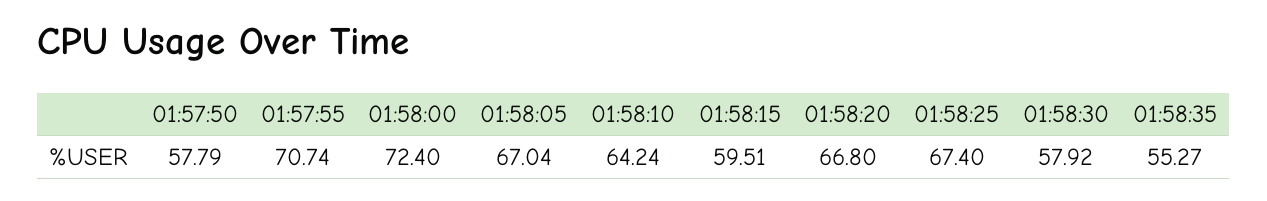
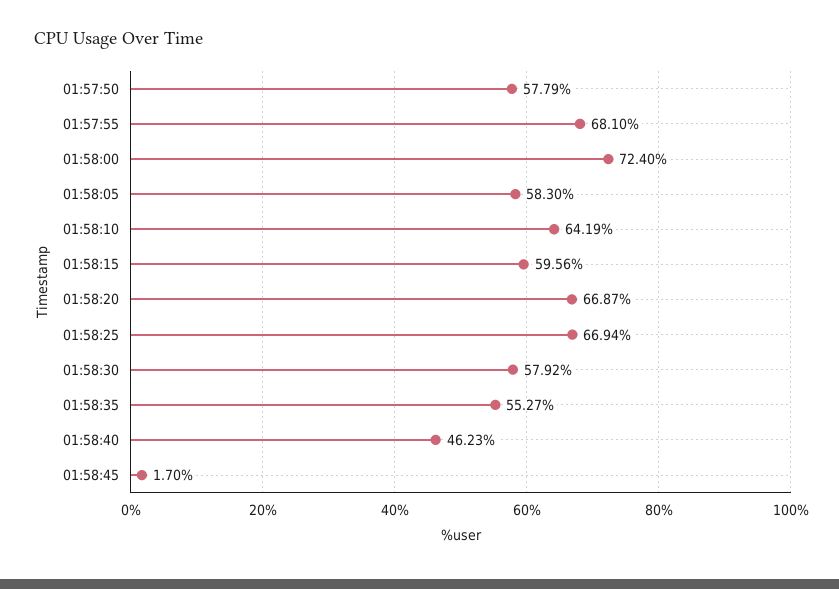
01:57:55: 70.74 -> 68.1
01:58:05: 67.04 -> 58.3
01:58:10: 64.24 -> 64.19
01:58:15: 59.51 -> 59.56
01:58:20: 66.8 -> 66.87
01:58:25: 67.4 -> 66.94
01:58:40: none -> 46.23
01:58:45: none -> 1.7

